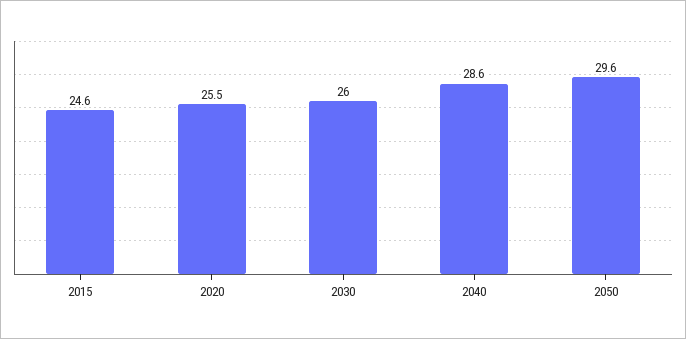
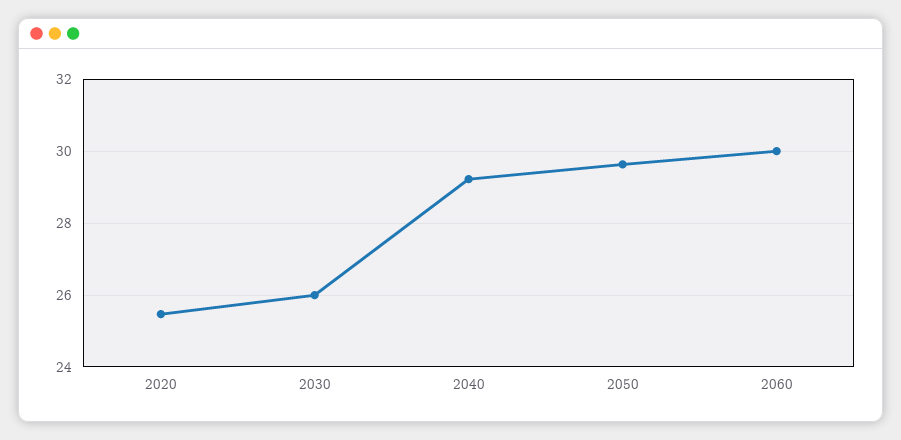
2015: 24.6 -> none
2040: 28.6 -> 29.2
2060: none -> 30

